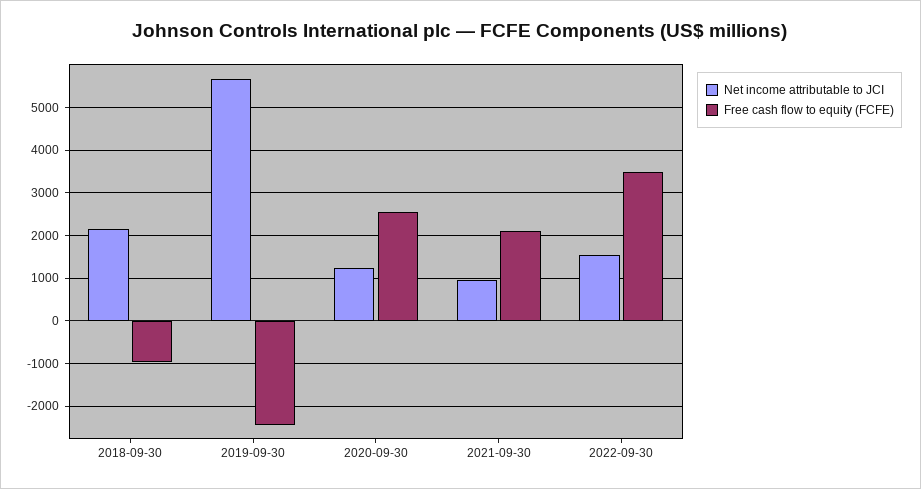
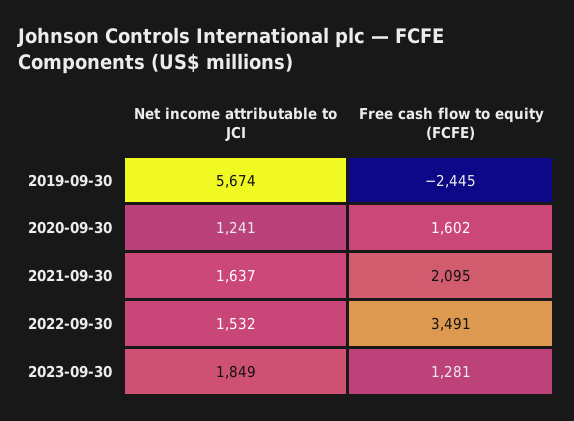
Net income attributable to JCI, 2018-09-30: 2200 -> none
Free cash flow to equity (FCFE), 2018-09-30: -1000 -> none
Free cash flow to equity (FCFE), 2020-09-30: 2600 -> 1602
Net income attributable to JCI, 2021-09-30: 1000 -> 1637
Net income attributable to JCI, 2023-09-30: none -> 1849
Free cash flow to equity (FCFE), 2023-09-30: none -> 1281

